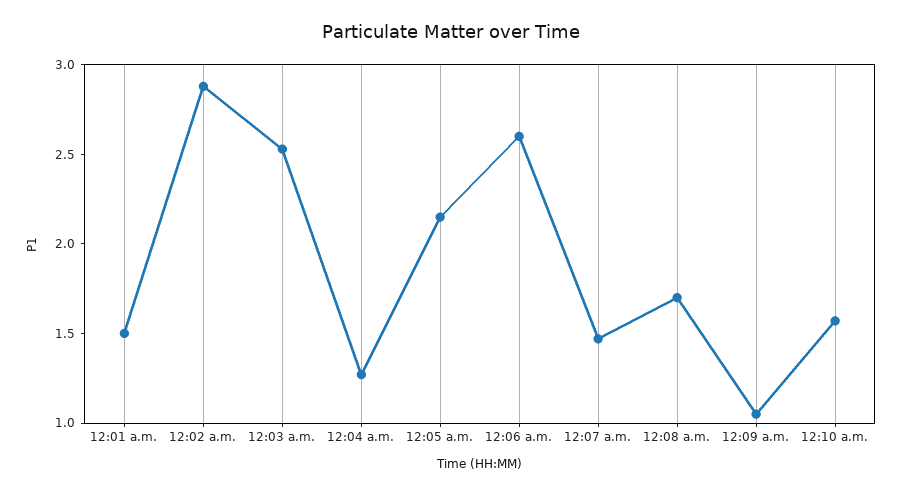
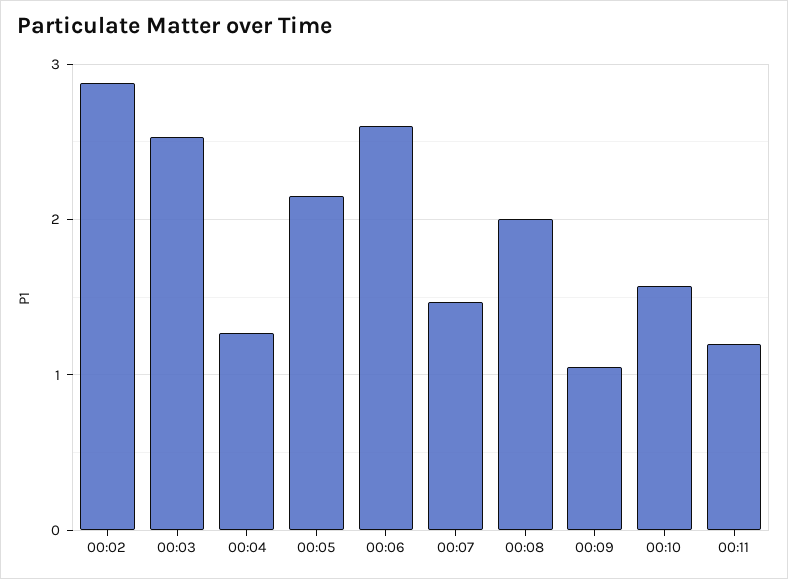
12:01 a.m.: 1.5 -> none
12:08 a.m.: 1.7 -> 2
00:11: none -> 1.2

